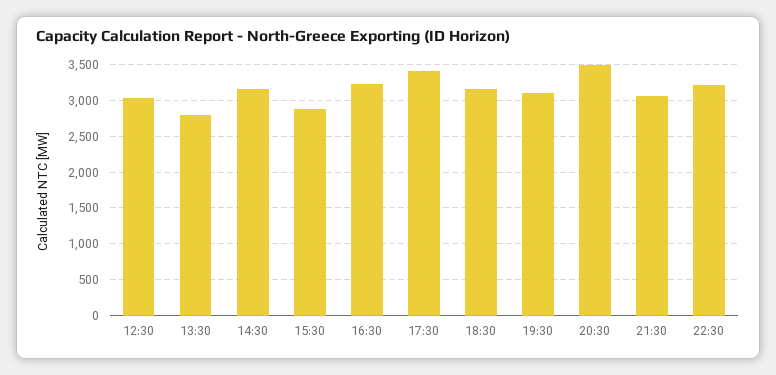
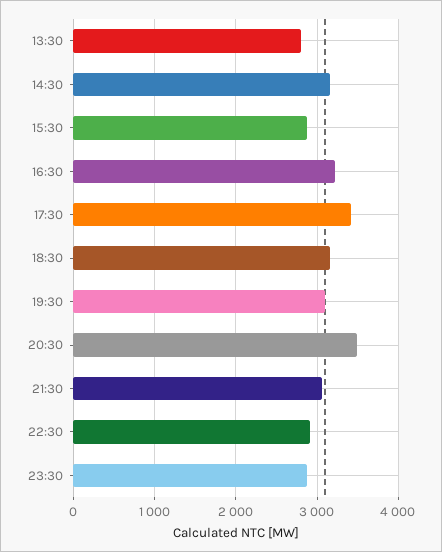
12:30: 3000 -> none
22:30: 3200 -> 2900
23:30: none -> 2900

